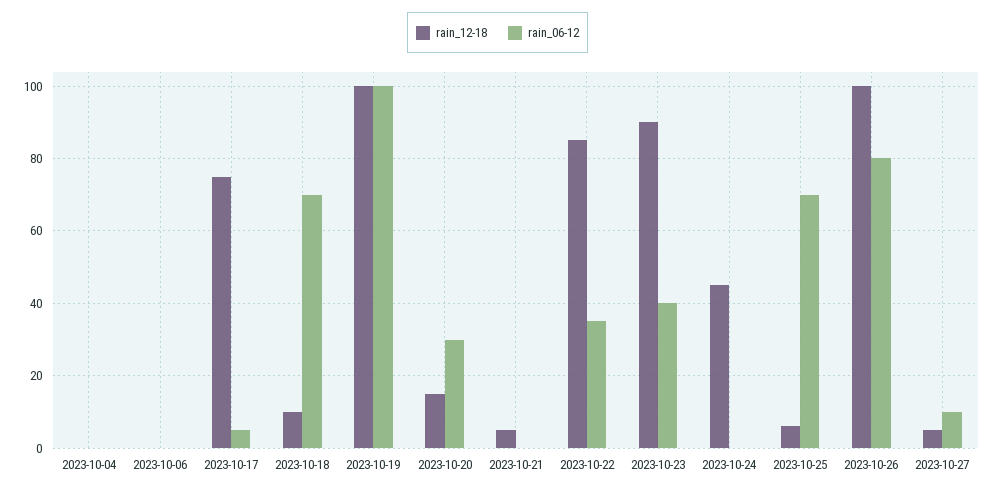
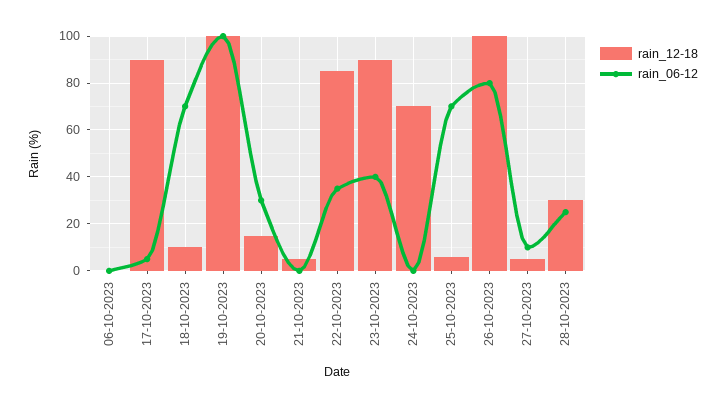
rain_12-18, 2023-10-04: 0 -> none
rain_06-12, 2023-10-04: 0 -> none
rain_12-18, 2023-10-17: 75 -> 90
rain_12-18, 2023-10-24: 45 -> 70
rain_12-18, 28-10-2023: none -> 30
rain_06-12, 28-10-2023: none -> 25

